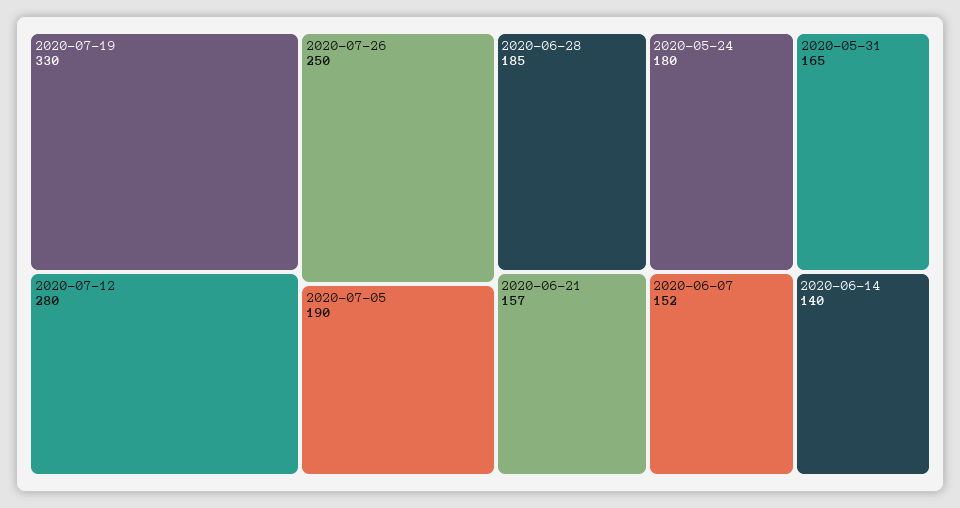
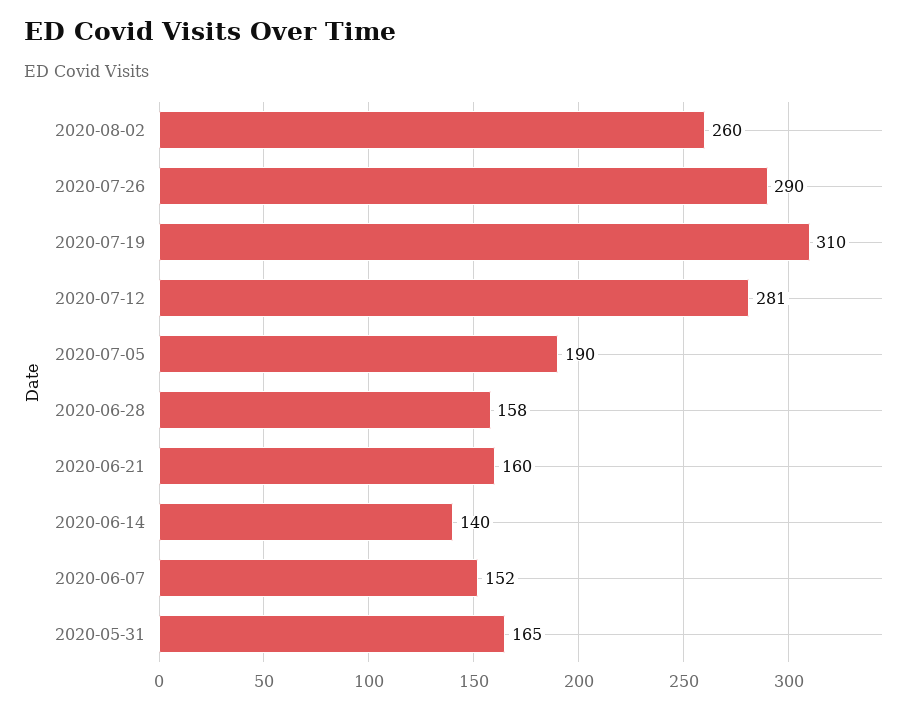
2020-07-19: 330 -> 310
2020-07-12: 280 -> 281
2020-07-26: 250 -> 290
2020-06-28: 185 -> 158
2020-05-24: 180 -> none
2020-06-21: 157 -> 160
2020-08-02: none -> 260

